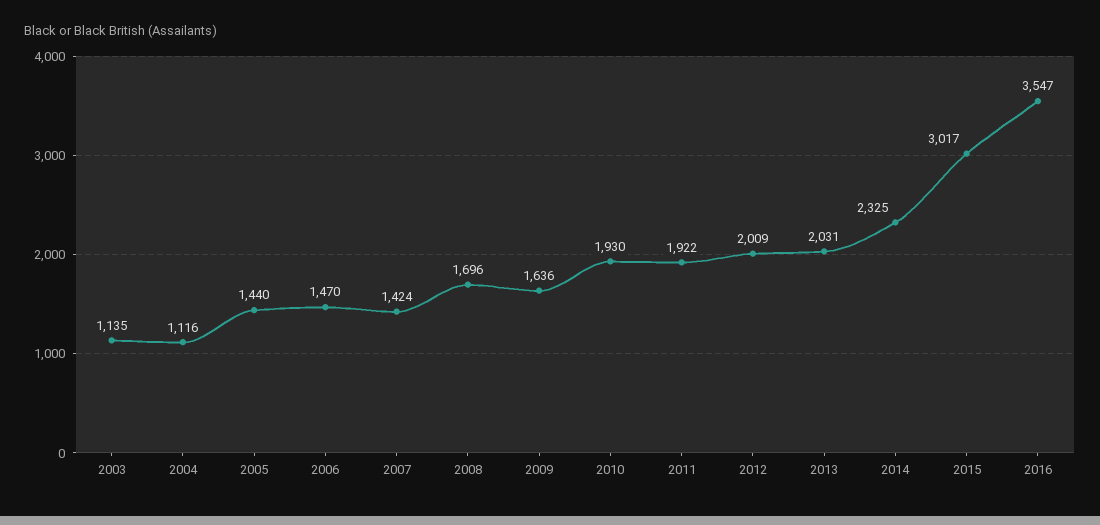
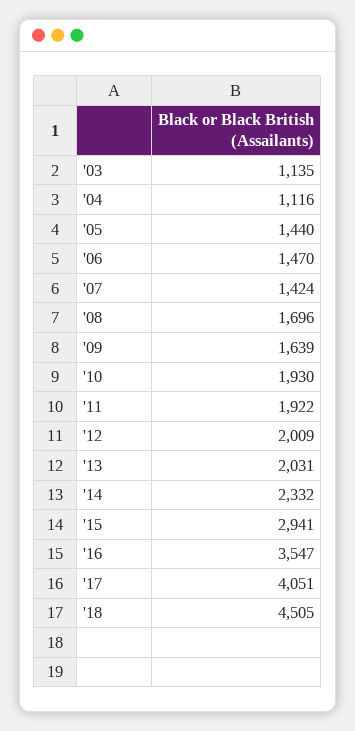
2009: 1636 -> 1639
2014: 2325 -> 2332
2015: 3017 -> 2941
'17: none -> 4051
'18: none -> 4505

